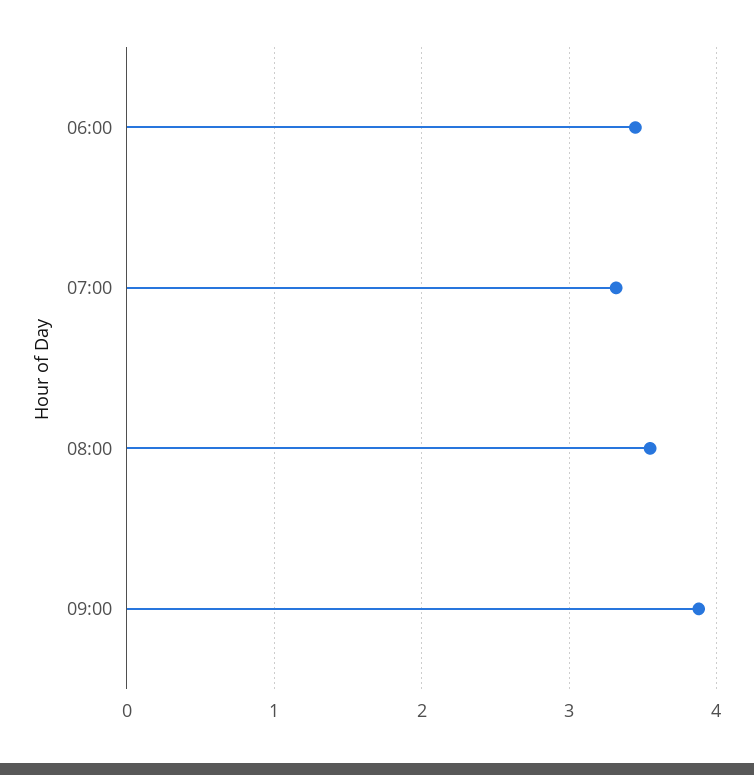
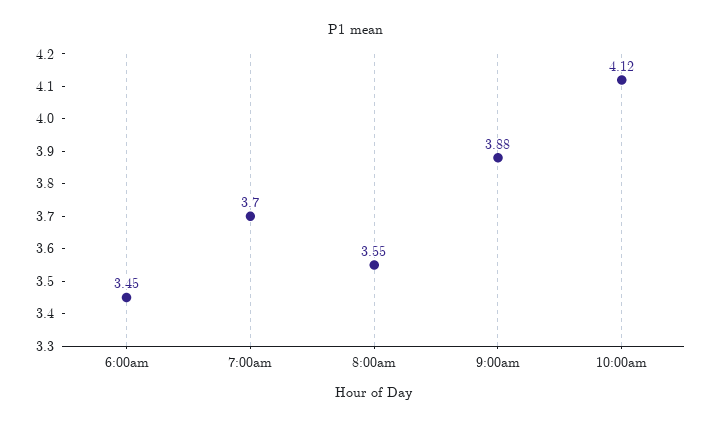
07:00: 3.3 -> 3.7
10:00am: none -> 4.12

